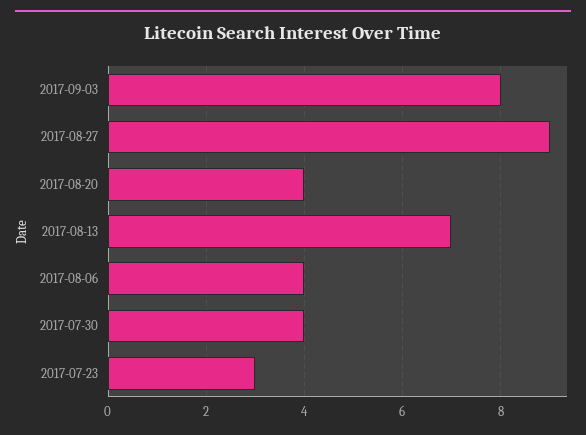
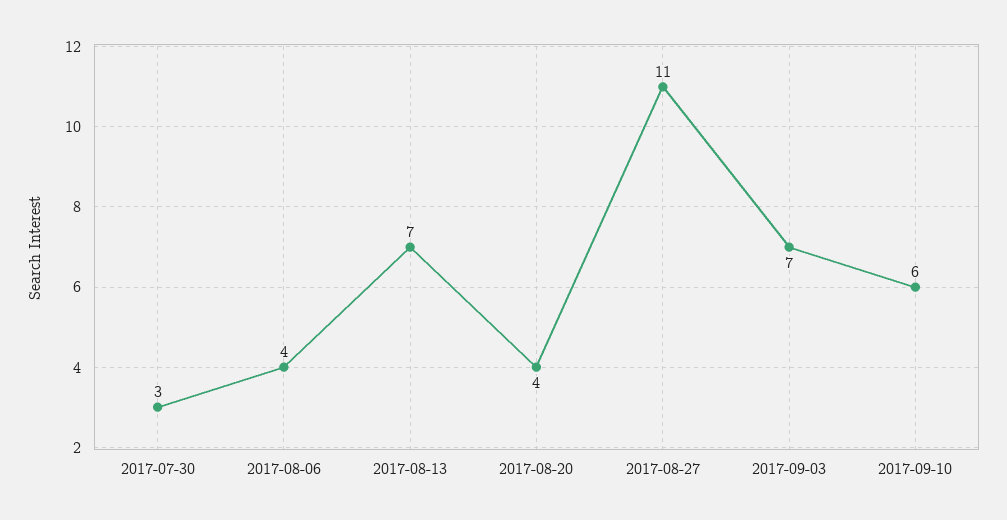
2017-09-03: 8 -> 7
2017-08-27: 9 -> 11
2017-07-30: 4 -> 3
2017-07-23: 3 -> none
2017-09-10: none -> 6

